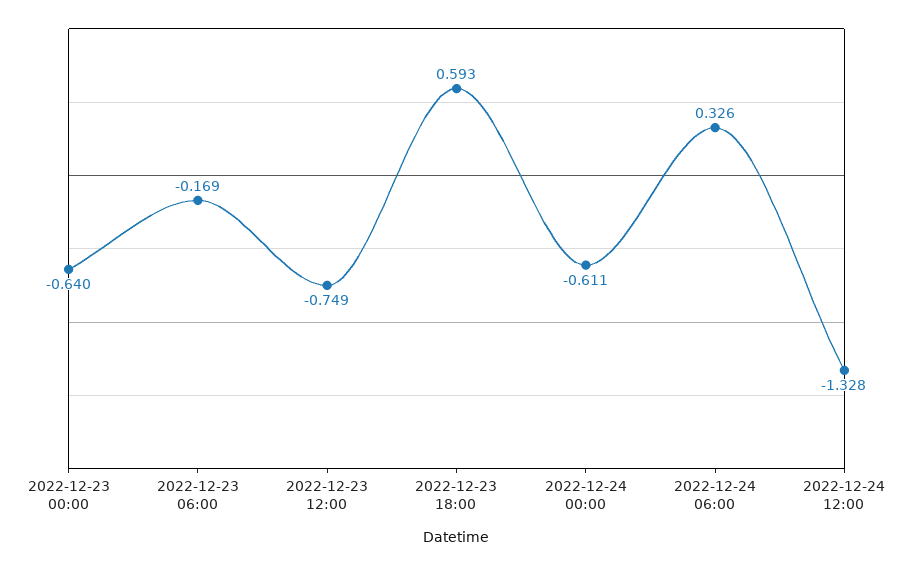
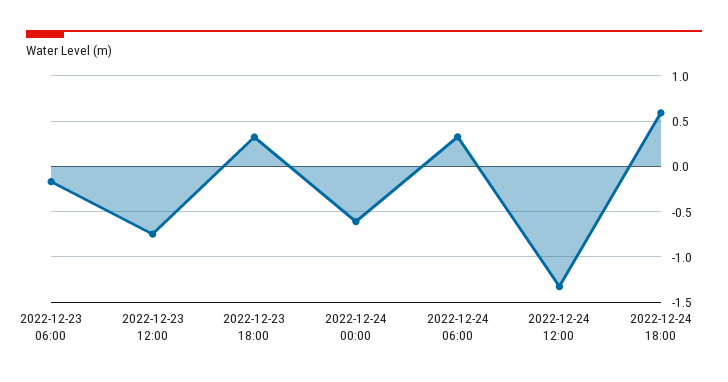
2022-12-23 00:00: -0.64 -> none
2022-12-23 18:00: 0.593 -> 0.3
2022-12-24 18:00: none -> 0.6

